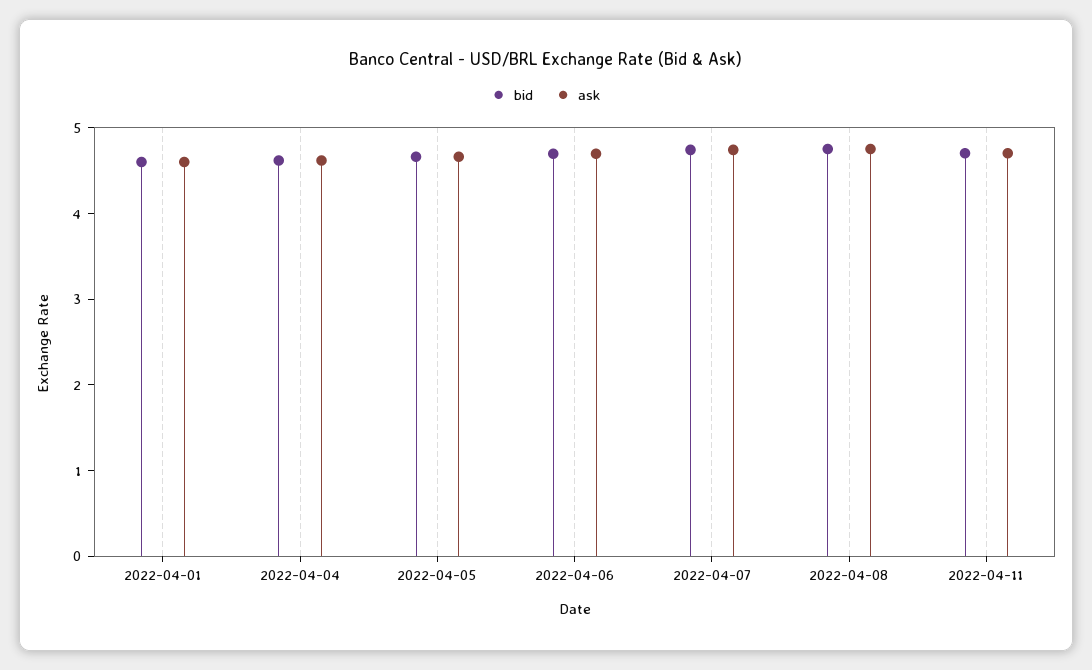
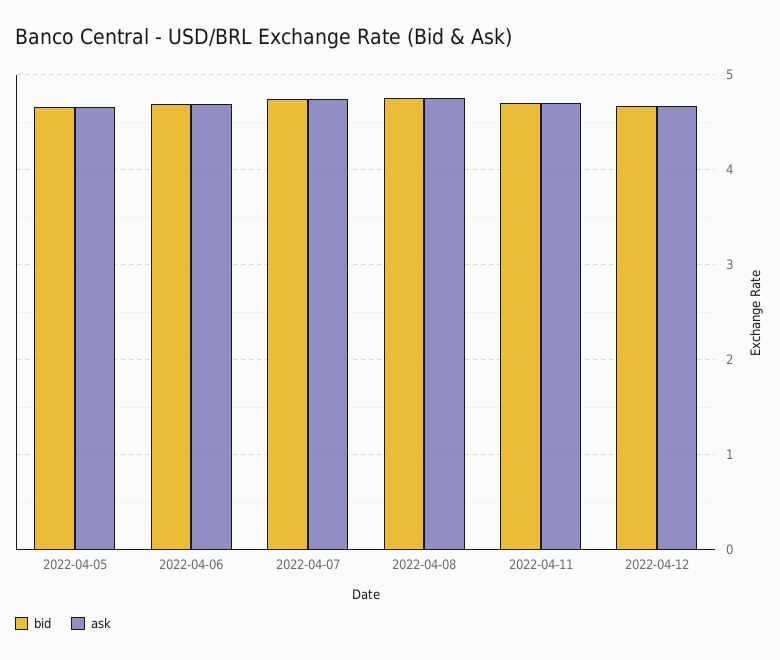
bid, 2022-04-01: 4.6 -> none
ask, 2022-04-01: 4.6 -> none
bid, 2022-04-04: 4.6 -> none
ask, 2022-04-04: 4.6 -> none
bid, 2022-04-12: none -> 4.7
ask, 2022-04-12: none -> 4.7

